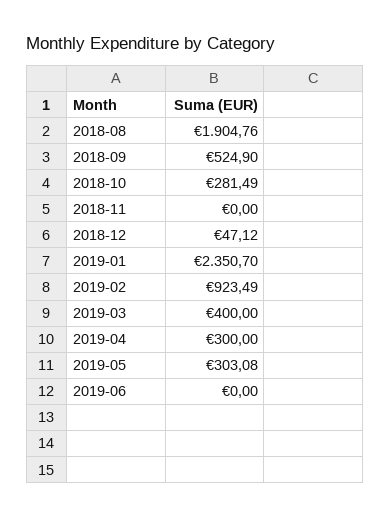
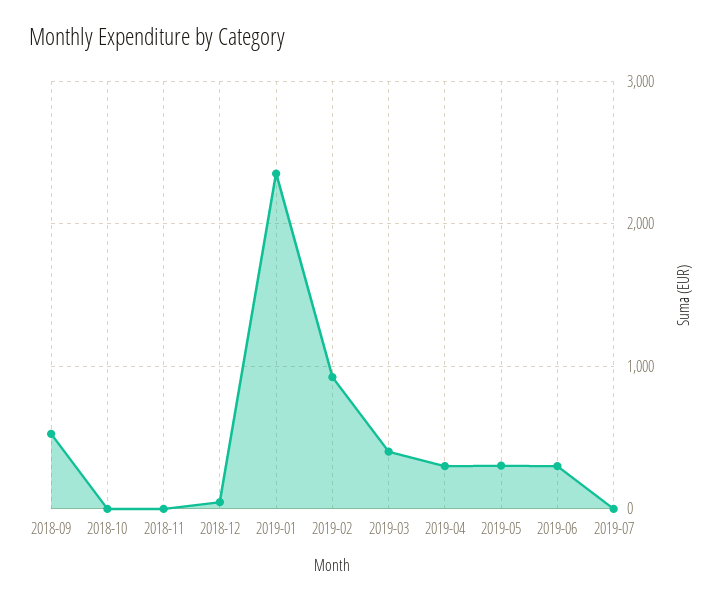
2018-08: 1904.76 -> none
2018-10: 281.49 -> 0
2019-06: 0 -> 300
2019-07: none -> 0

